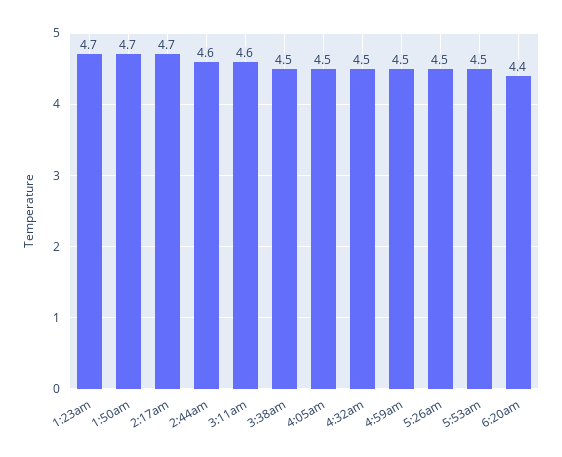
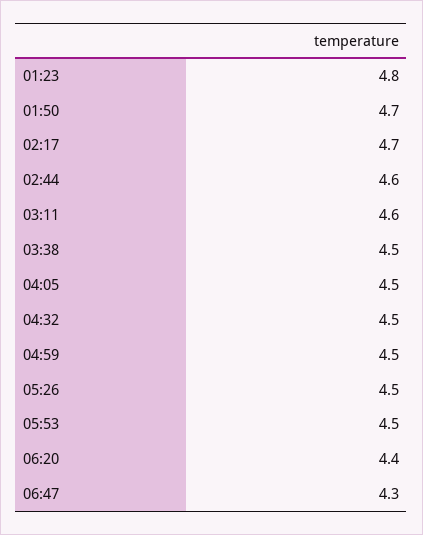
1:23am: 4.7 -> 4.8
06:47: none -> 4.3

